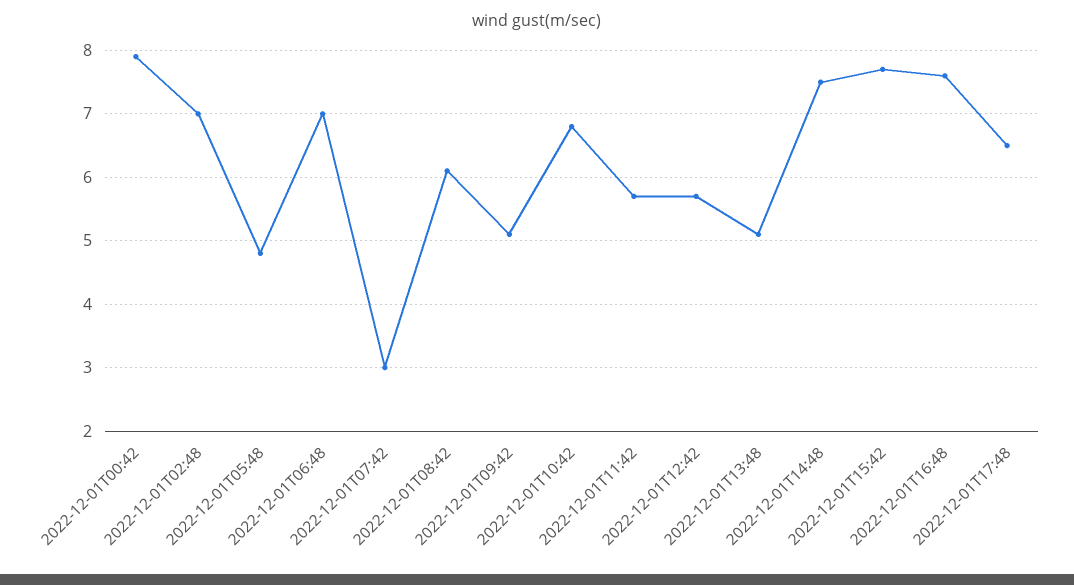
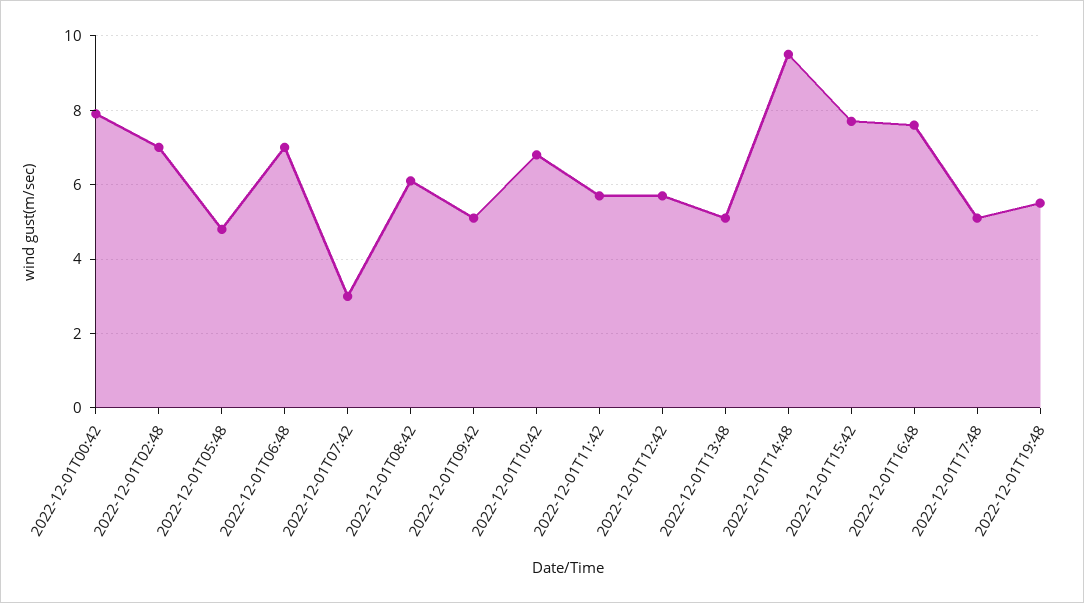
2022-12-01T14:48: 7.5 -> 9.5
2022-12-01T17:48: 6.5 -> 5
2022-12-01T19:48: none -> 5.5

